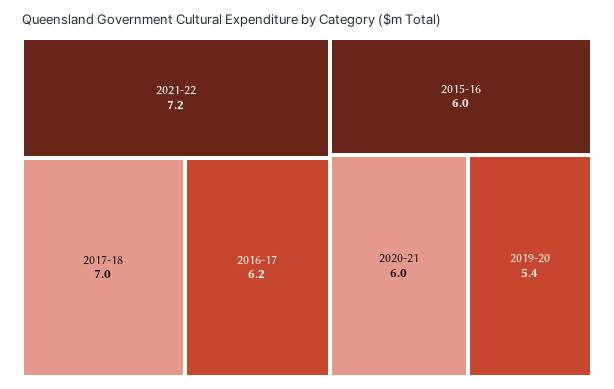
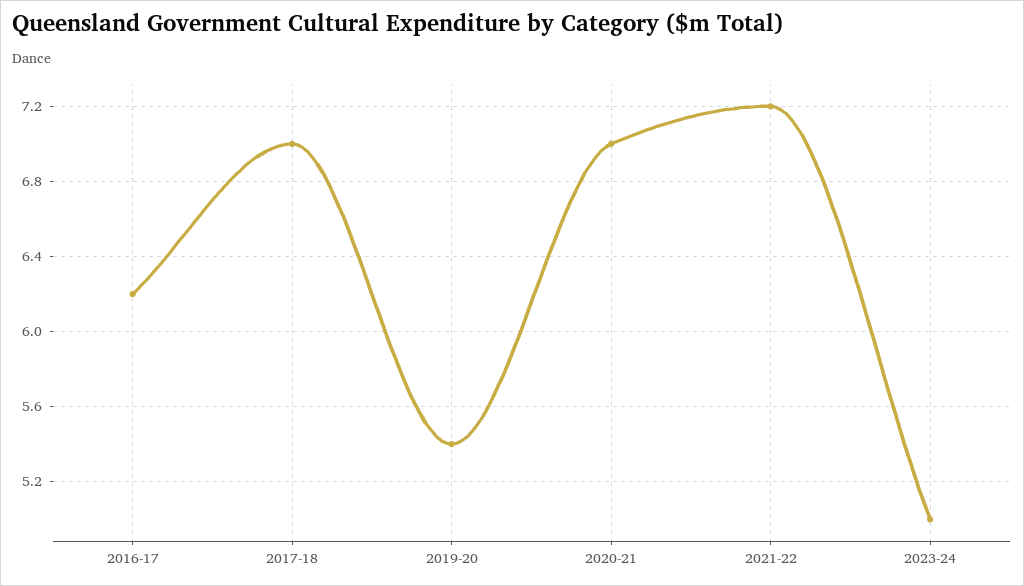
2015-16: 6 -> none
2020-21: 6 -> 7
2023-24: none -> 5

